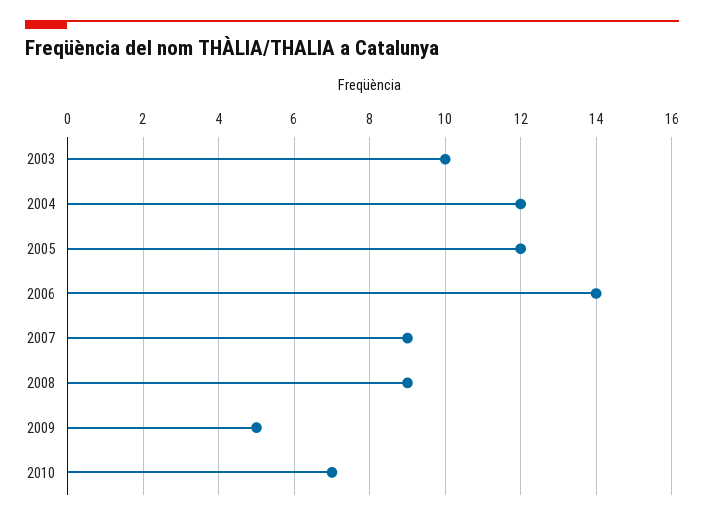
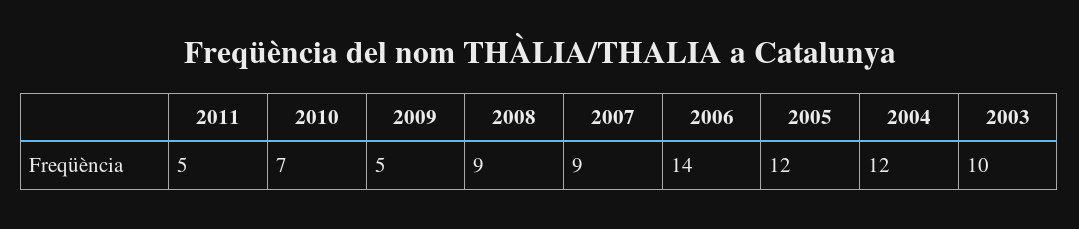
2011: none -> 5

